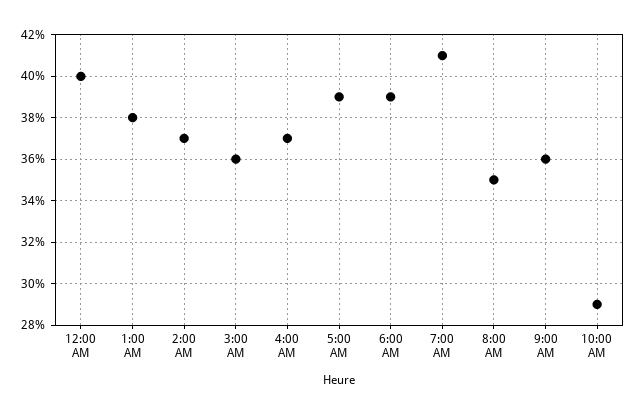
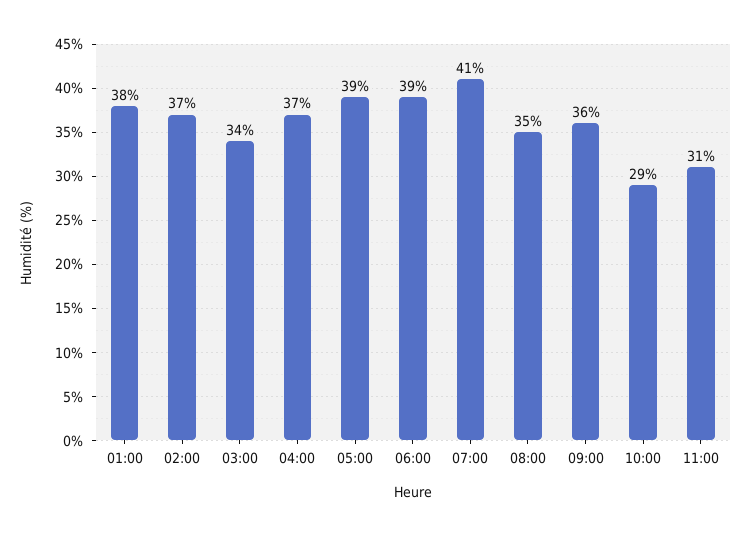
12:00 AM: 40 -> none
3:00 AM: 36 -> 34
11:00: none -> 31

